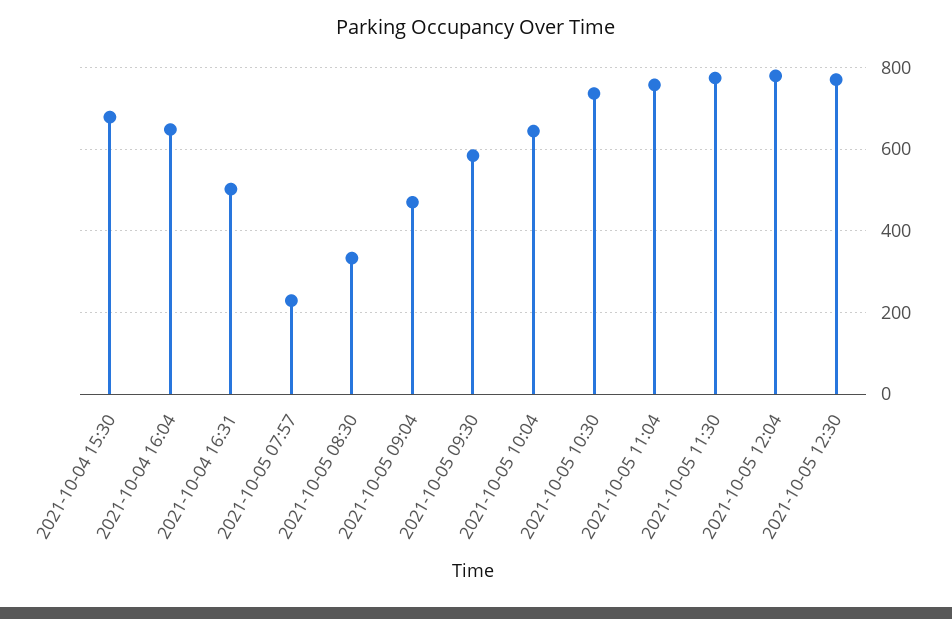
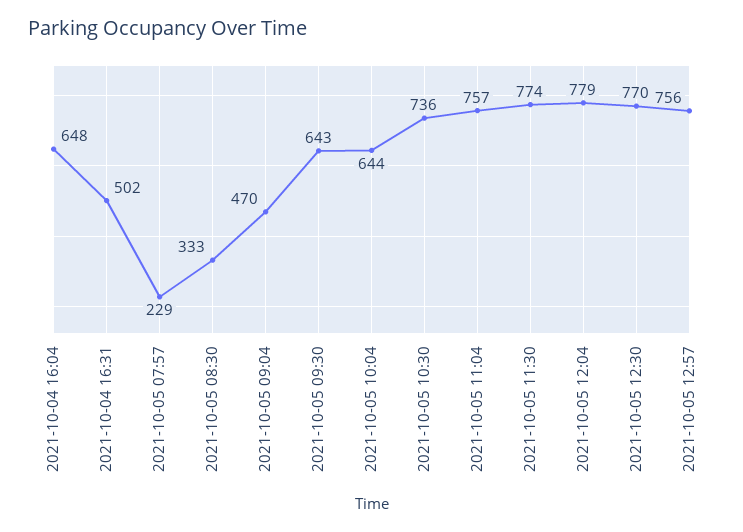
2021-10-04 15:30: 680 -> none
2021-10-05 09:30: 580 -> 643
2021-10-05 12:57: none -> 756

